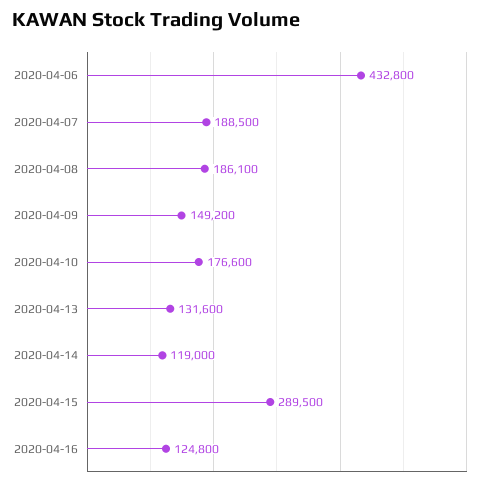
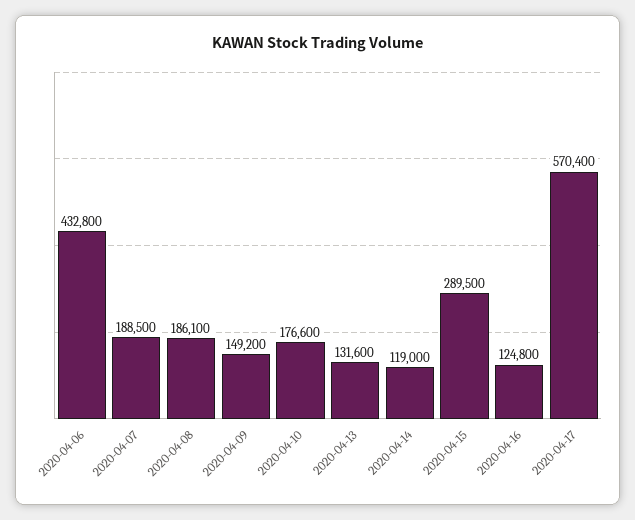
2020-04-17: none -> 570400

